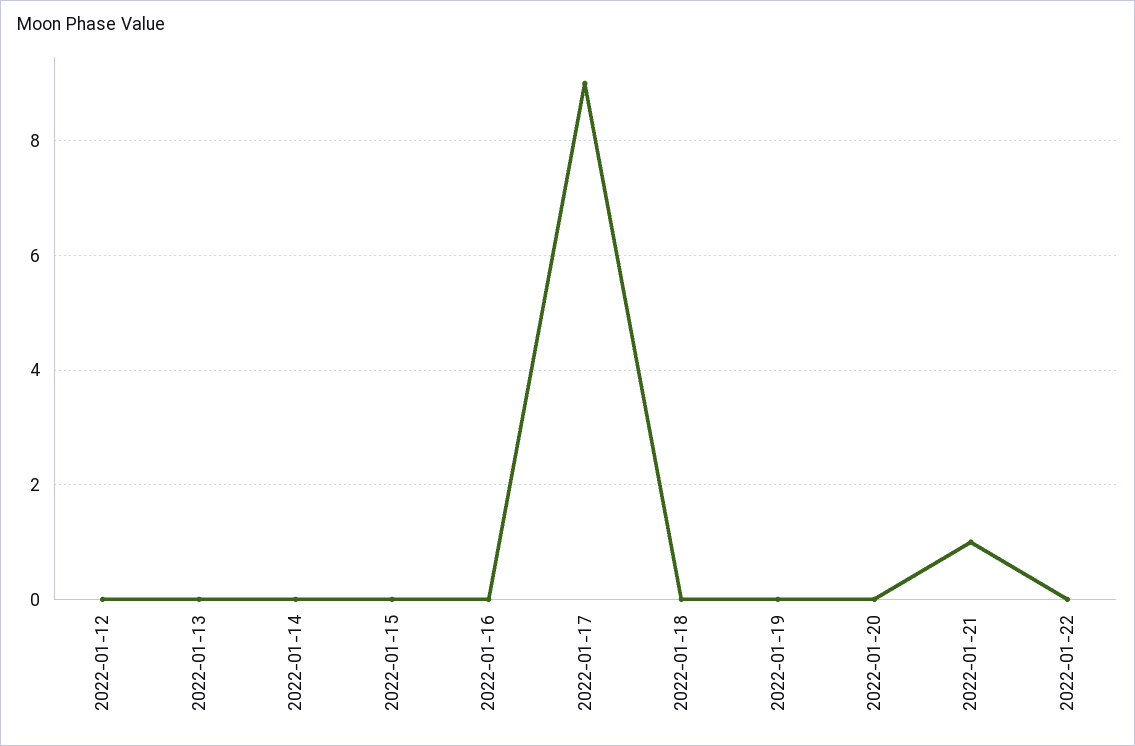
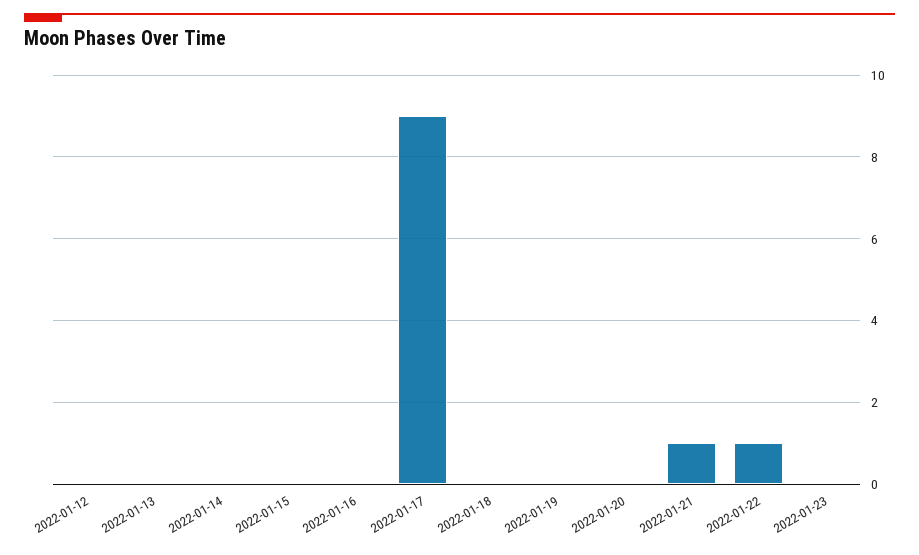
2022-01-22: 0 -> 1
2022-01-23: none -> 0

